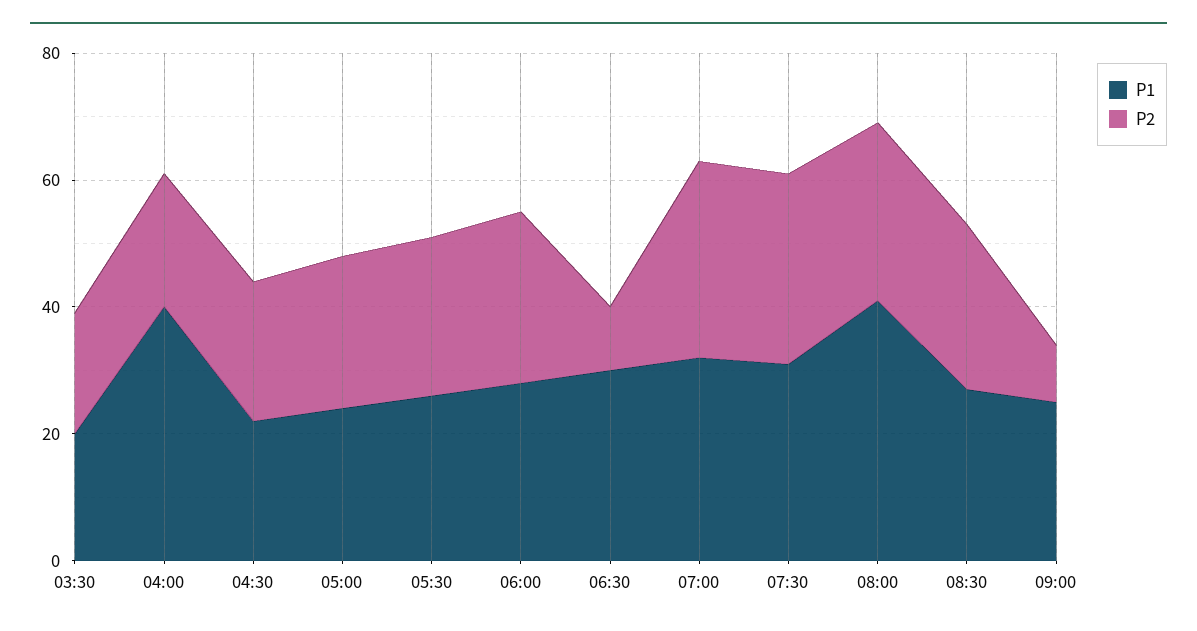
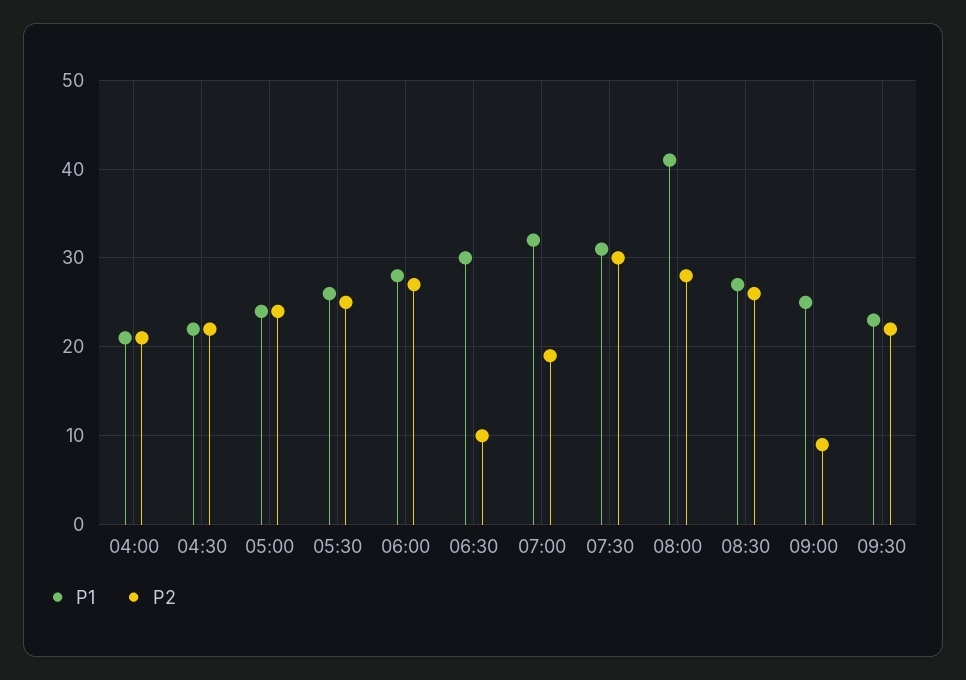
P1, 03:30: 20 -> none
P2, 03:30: 20 -> none
P1, 04:00: 40 -> 21
P2, 07:00: 30 -> 19
P1, 09:30: none -> 23
P2, 09:30: none -> 22

